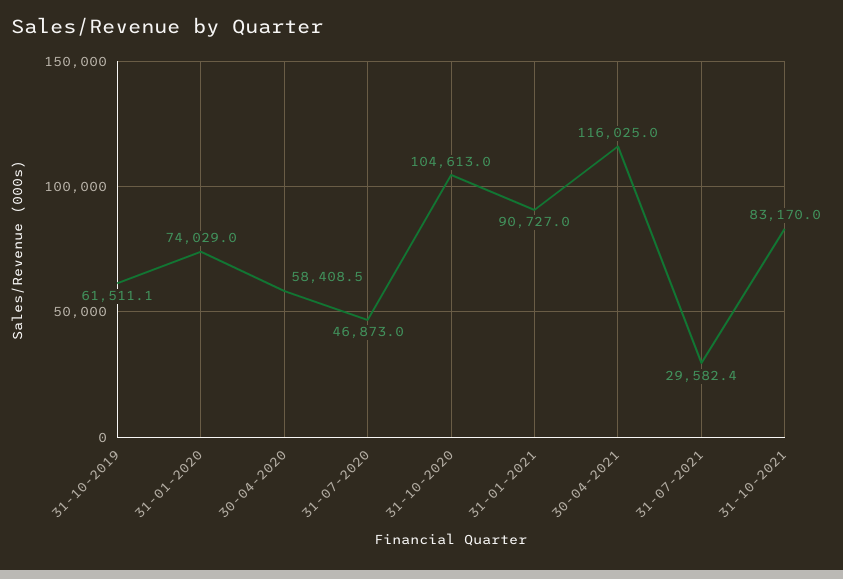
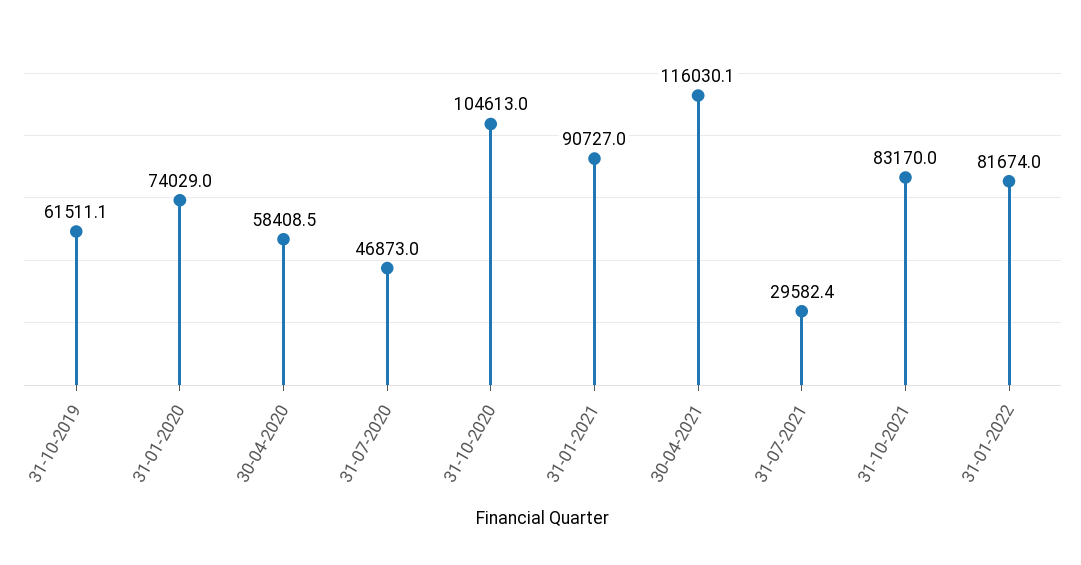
30-04-2021: 116025 -> 116030.1
31-01-2022: none -> 81674

